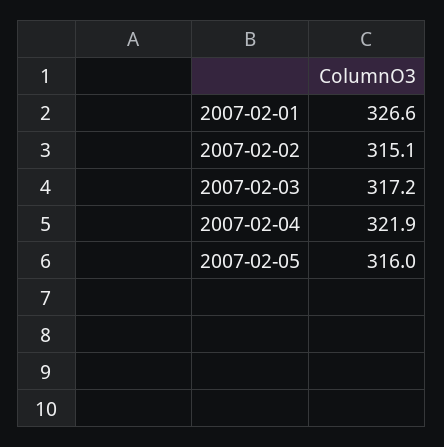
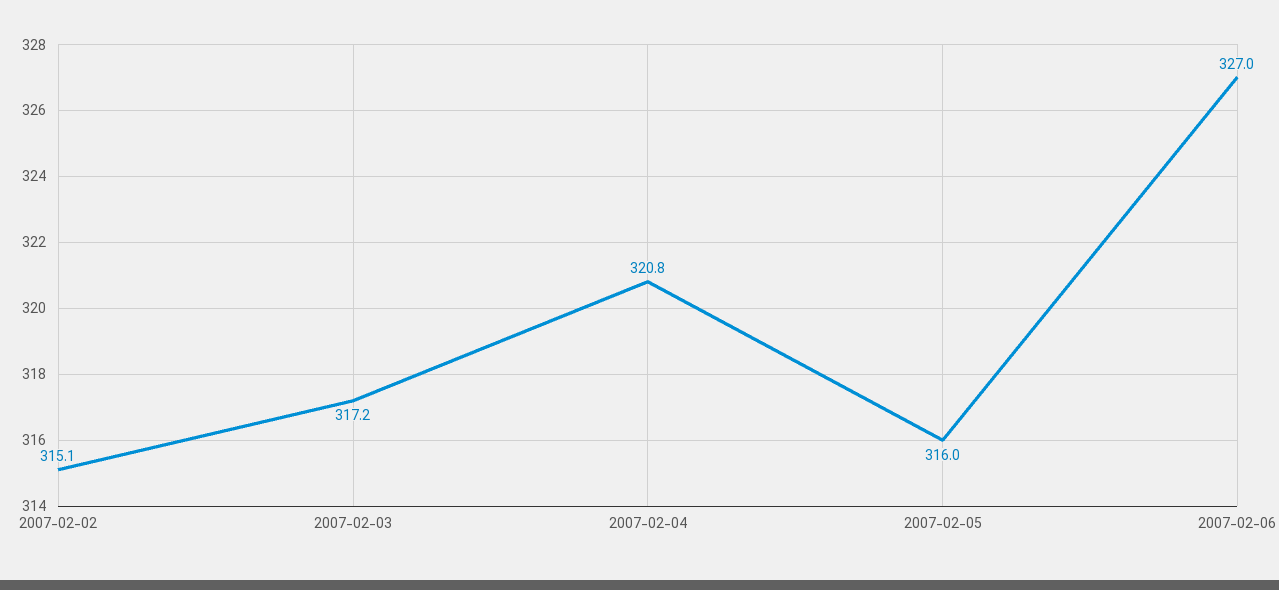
2007-02-01: 326.6 -> none
2007-02-04: 321.9 -> 320.8
2007-02-06: none -> 327

